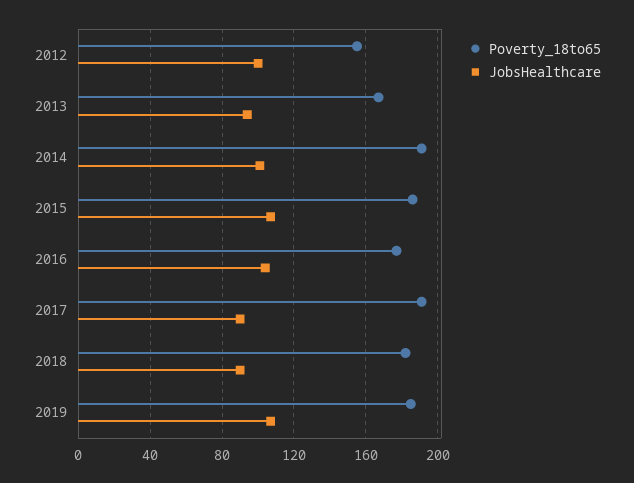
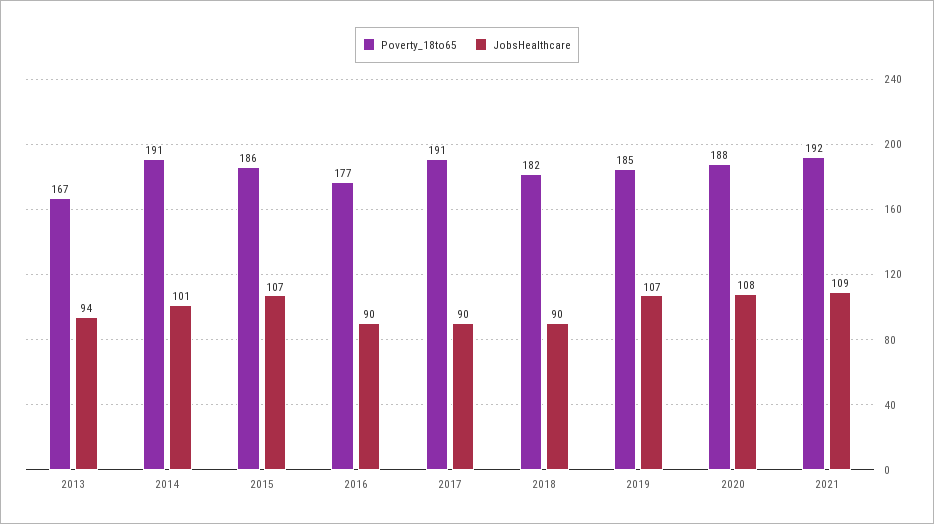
Poverty_18to65, 2012: 155 -> none
JobsHealthcare, 2012: 100 -> none
JobsHealthcare, 2016: 105 -> 90
Poverty_18to65, 2020: none -> 188
JobsHealthcare, 2020: none -> 108
Poverty_18to65, 2021: none -> 192
JobsHealthcare, 2021: none -> 109

